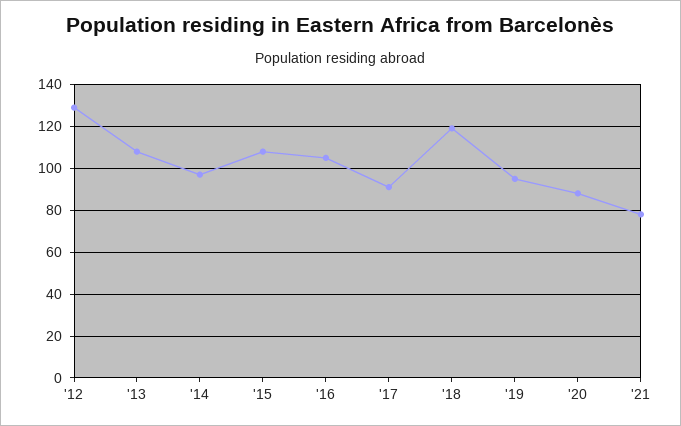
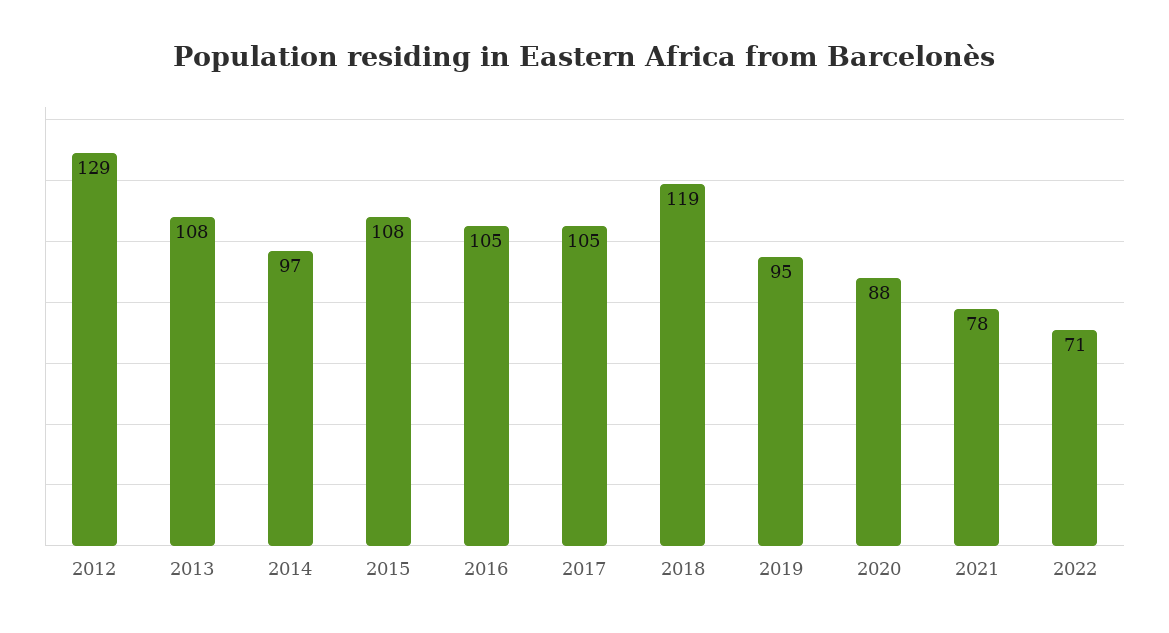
'17: 90 -> 105
2022: none -> 71

